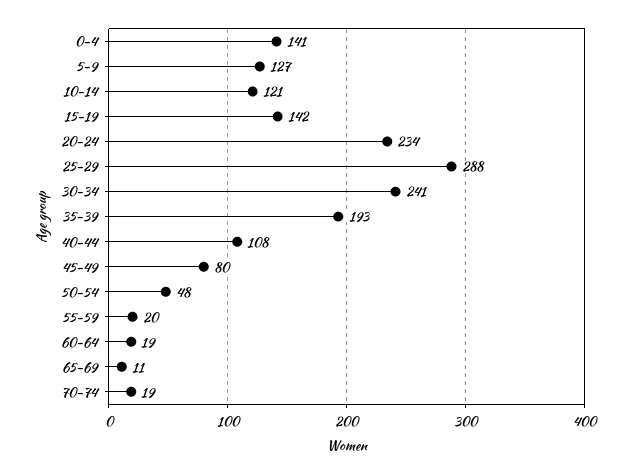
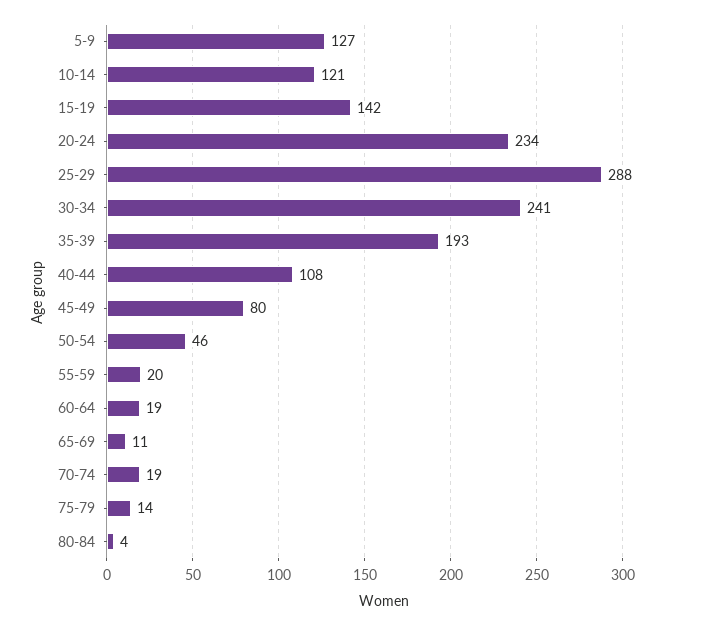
0-4: 141 -> none
50-54: 48 -> 46
75-79: none -> 14
80-84: none -> 4

